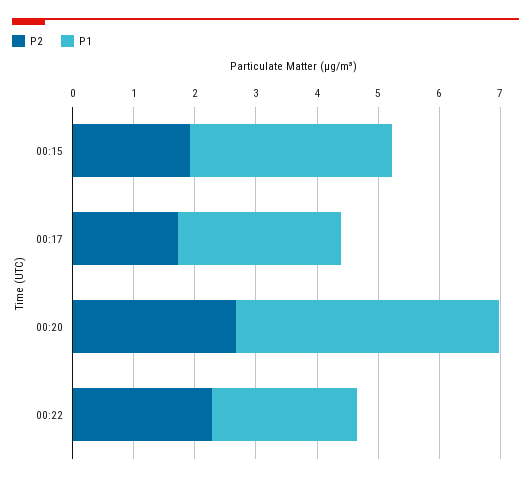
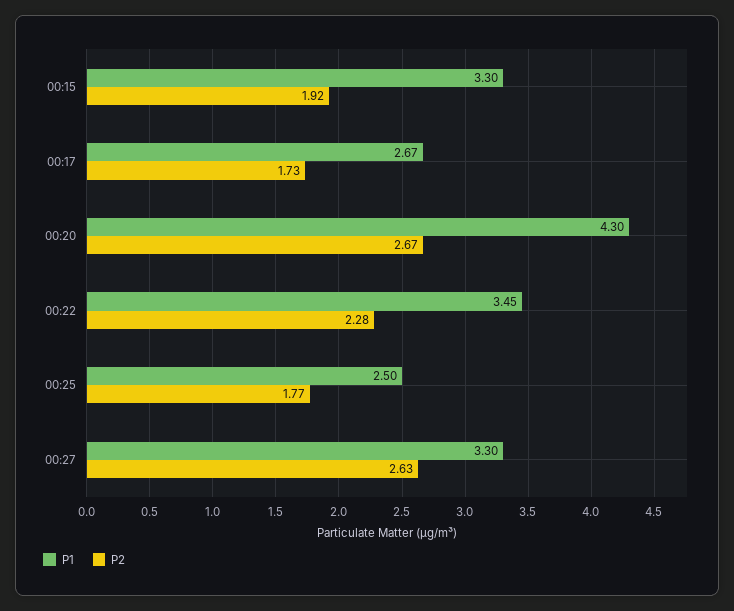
P1, 00:22: 2.4 -> 3.45
P1, 00:25: none -> 2.5
P2, 00:25: none -> 1.77
P1, 00:27: none -> 3.3
P2, 00:27: none -> 2.63

